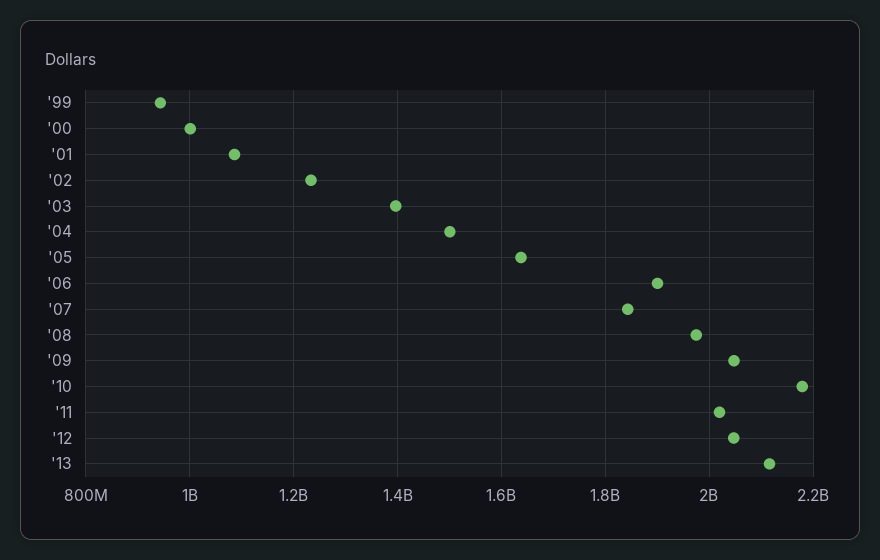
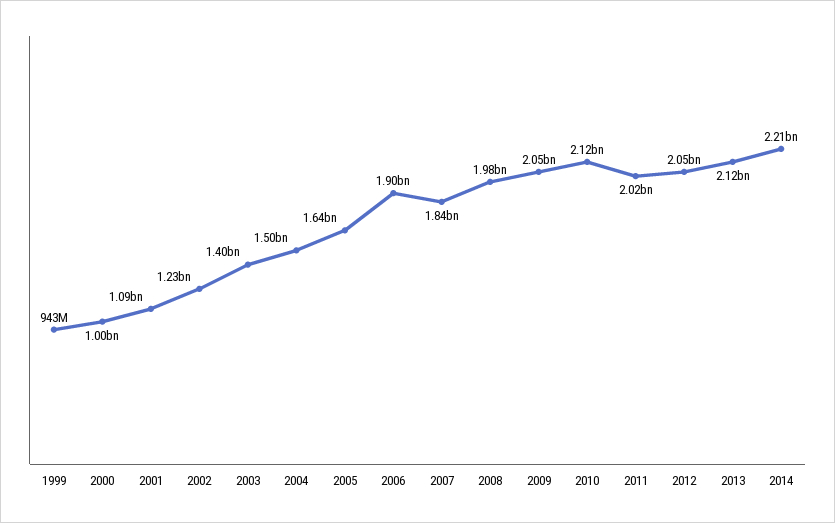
'10: 2180000000 -> 2120000000
2014: none -> 2210000000

